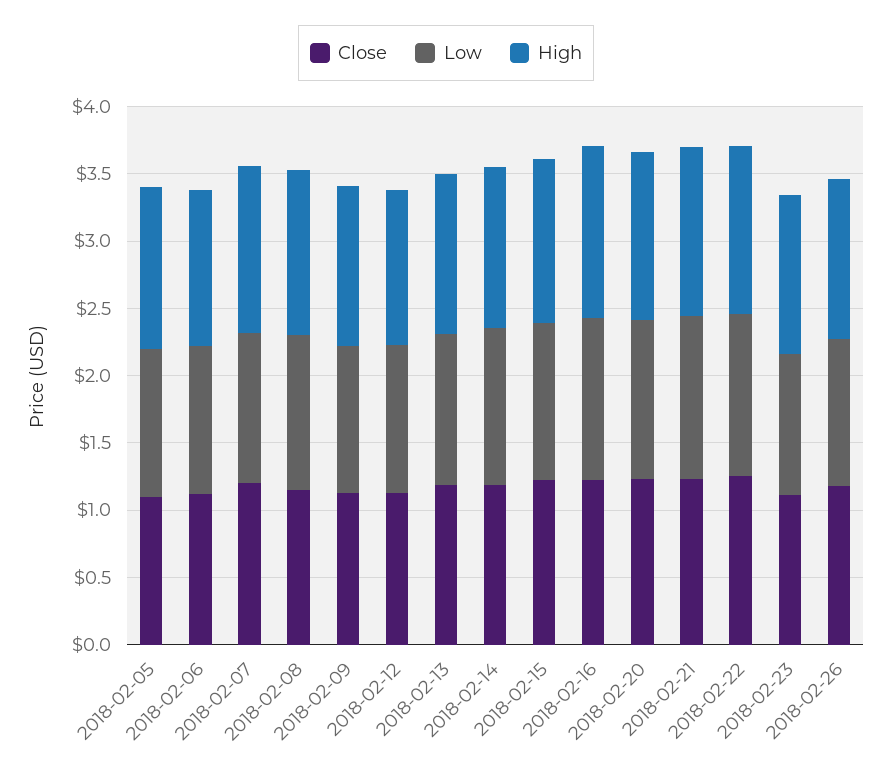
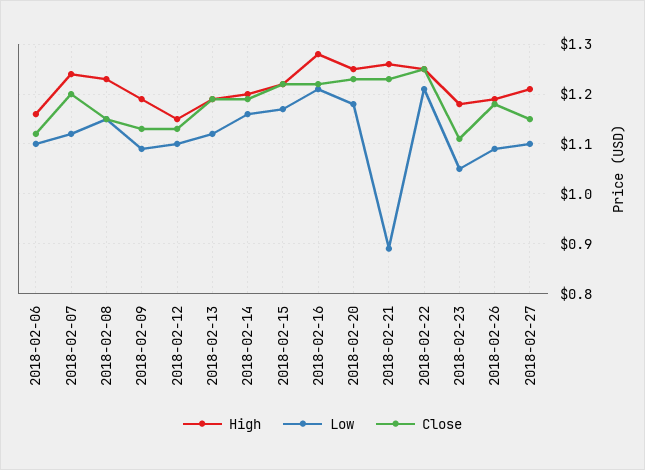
Close, 2018-02-05: 1.1 -> none
Low, 2018-02-05: 1.1 -> none
High, 2018-02-05: 1.2 -> none
Low, 2018-02-21: 1.2 -> 0.9
High, 2018-02-27: none -> 1.2
Low, 2018-02-27: none -> 1.1
Close, 2018-02-27: none -> 1.15

